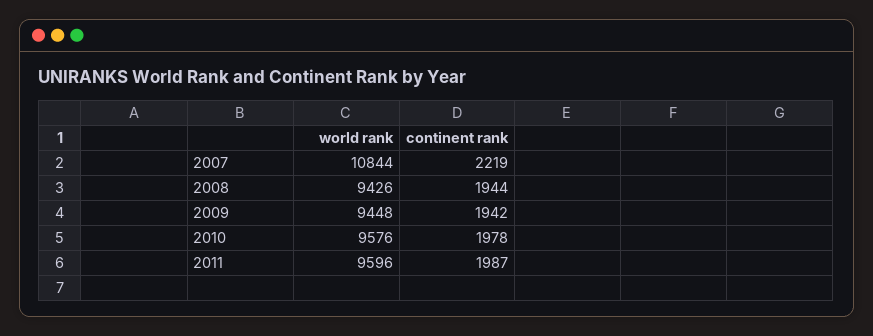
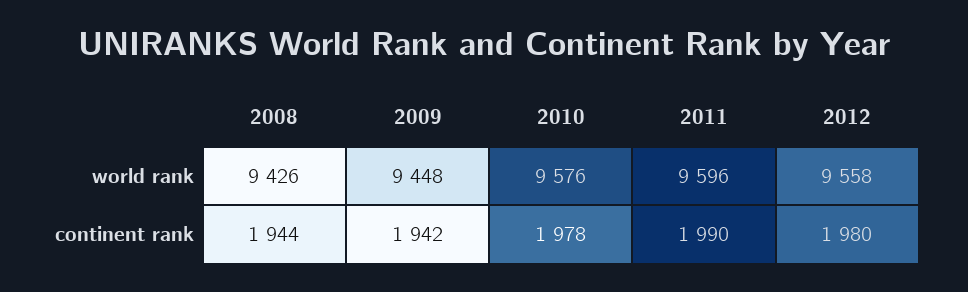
world rank, 2007: 10844 -> none
continent rank, 2007: 2219 -> none
continent rank, 2011: 1987 -> 1990
world rank, 2012: none -> 9558
continent rank, 2012: none -> 1980

